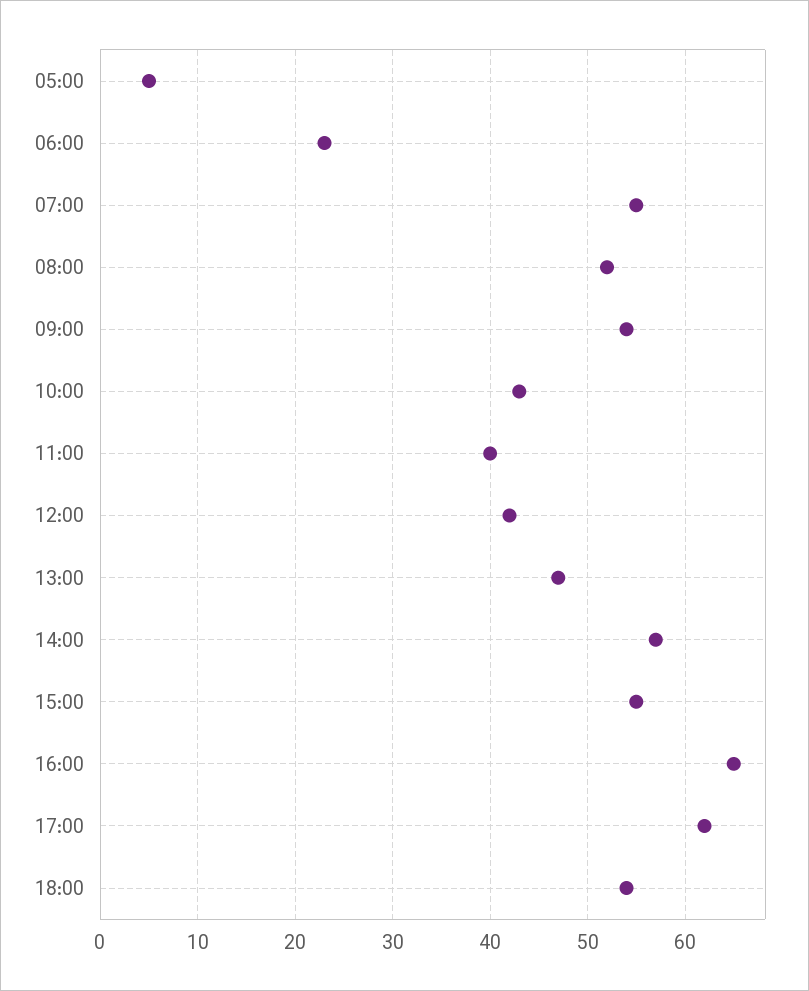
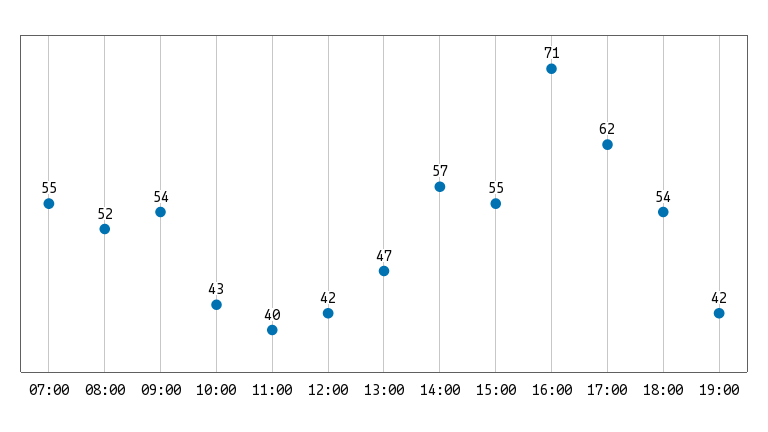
05:00: 5 -> none
06:00: 23 -> none
16:00: 65 -> 71
19:00: none -> 42

